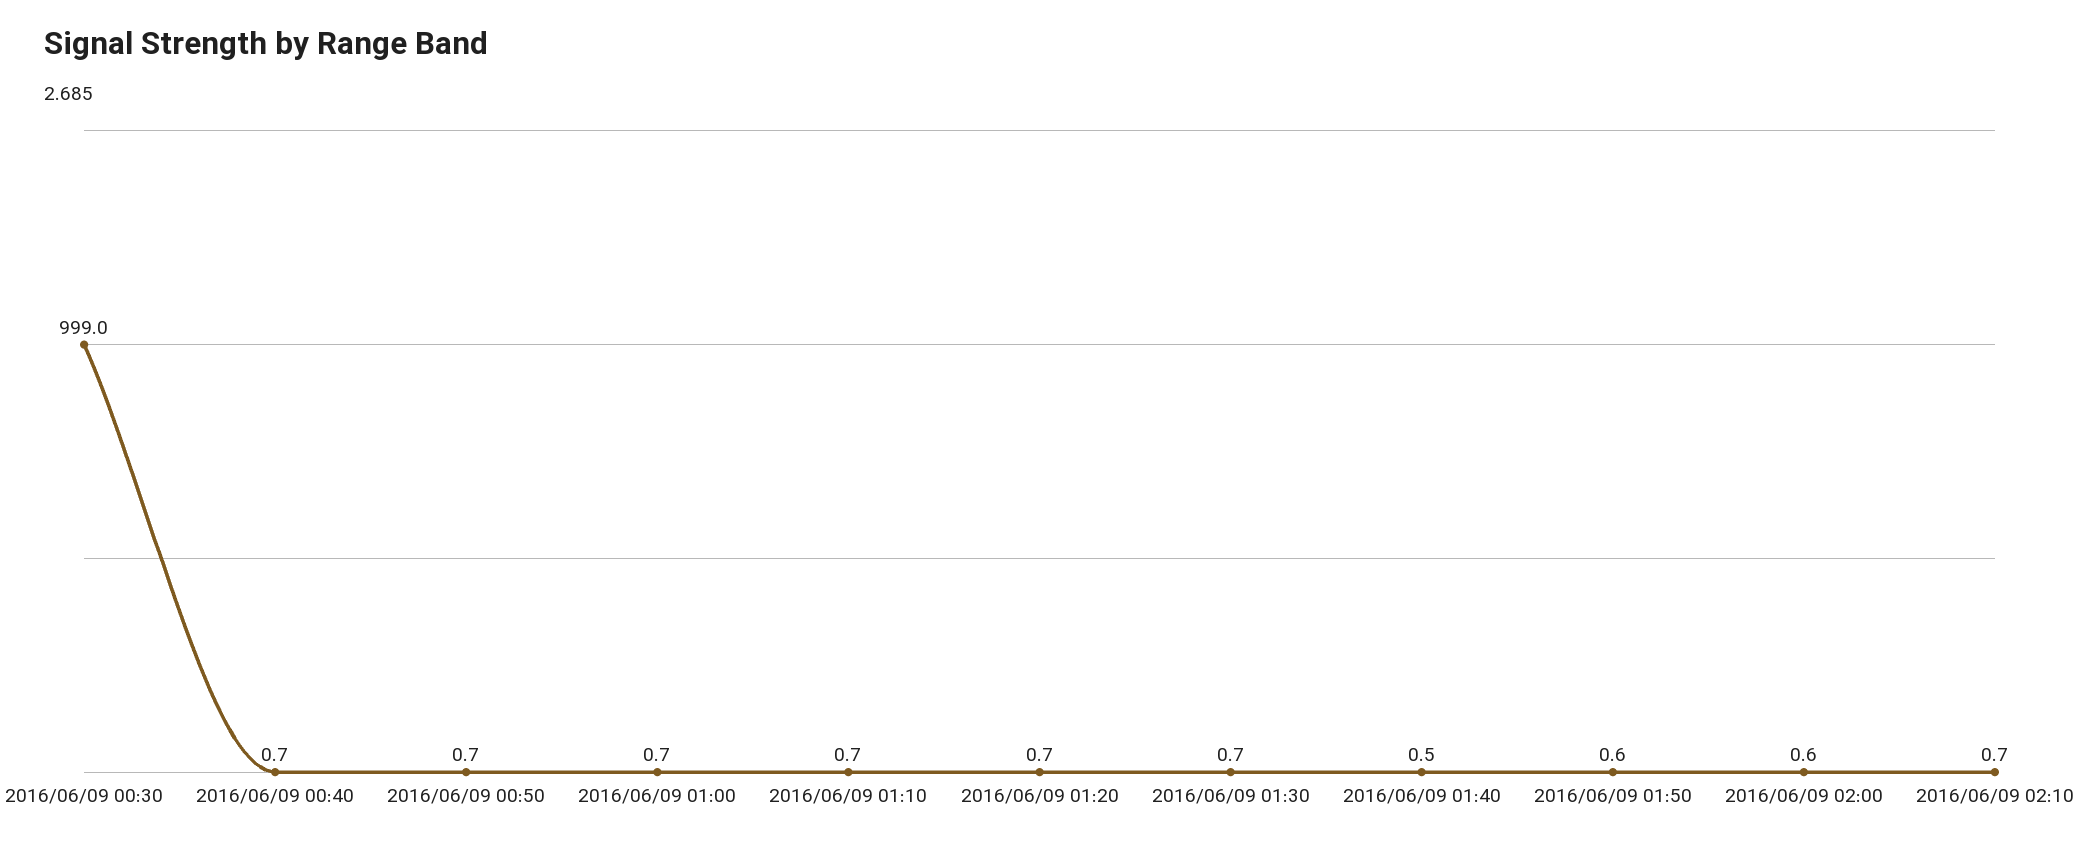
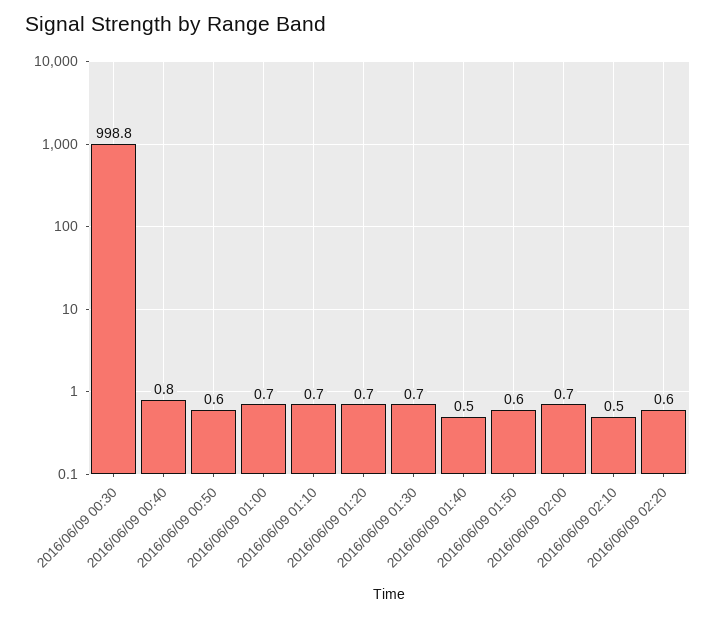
2016/06/09 00:30: 999 -> 998.8
2016/06/09 00:40: 0.7 -> 0.8
2016/06/09 00:50: 0.7 -> 0.6
2016/06/09 02:00: 0.6 -> 0.7
2016/06/09 02:10: 0.7 -> 0.5
2016/06/09 02:20: none -> 0.6

